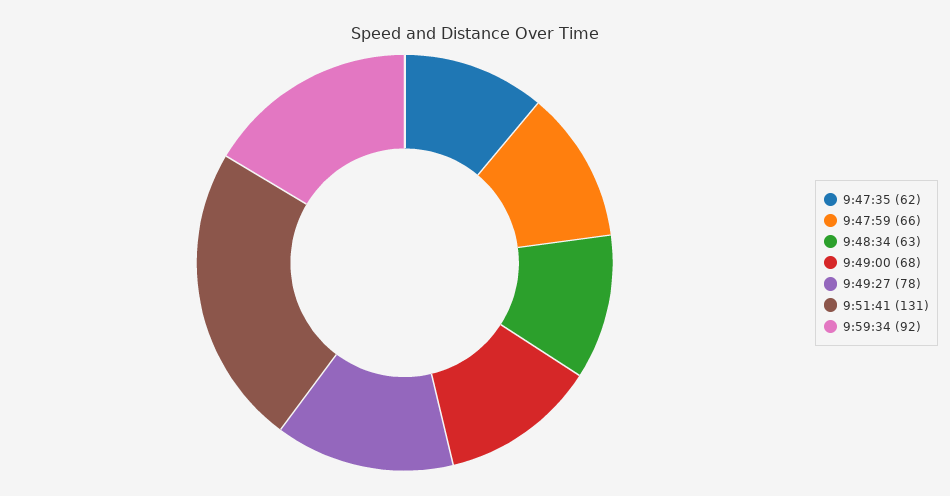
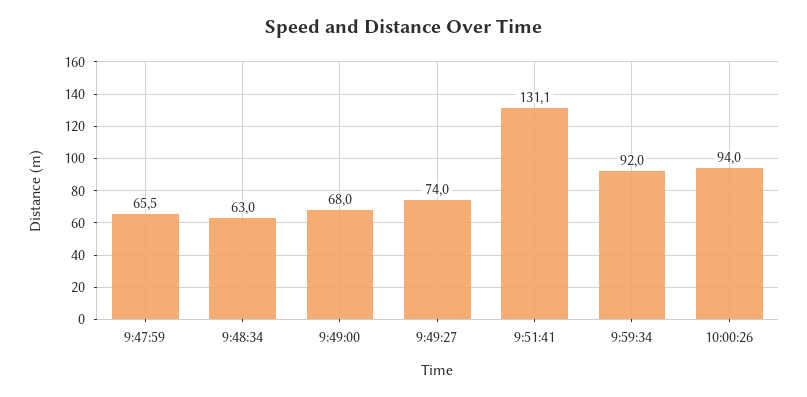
9:47:35: 62 -> none
9:49:27: 78 -> 74
10:00:26: none -> 94

